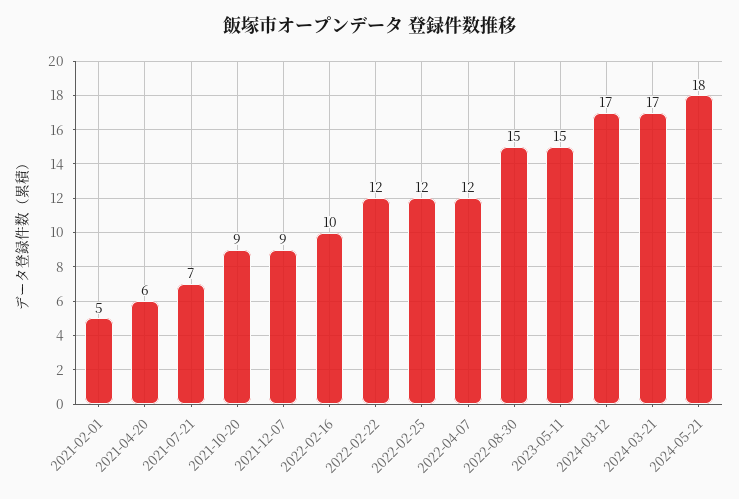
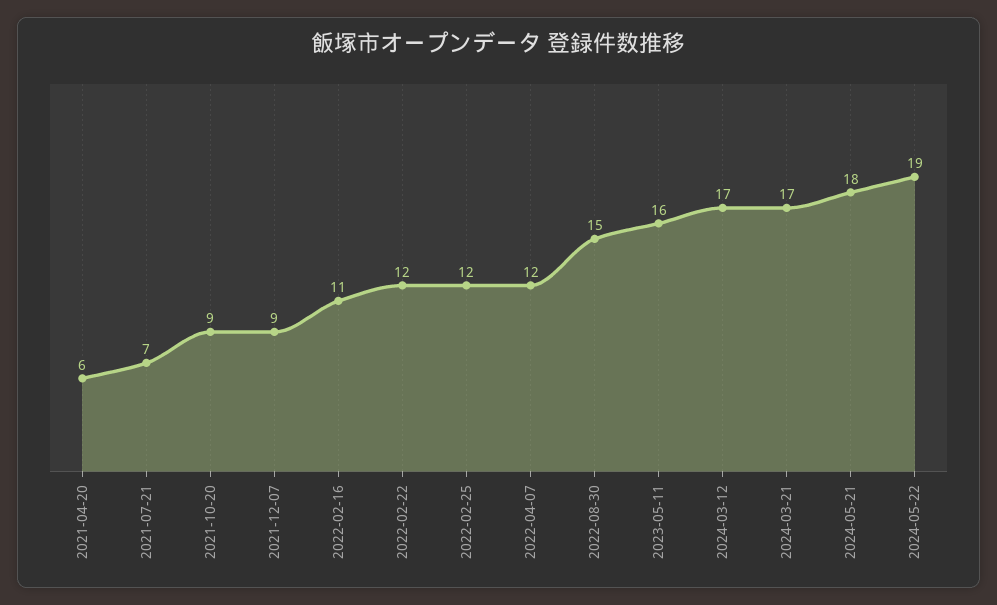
2021-02-01: 5 -> none
2022-02-16: 10 -> 11
2023-05-11: 15 -> 16
2024-05-22: none -> 19

